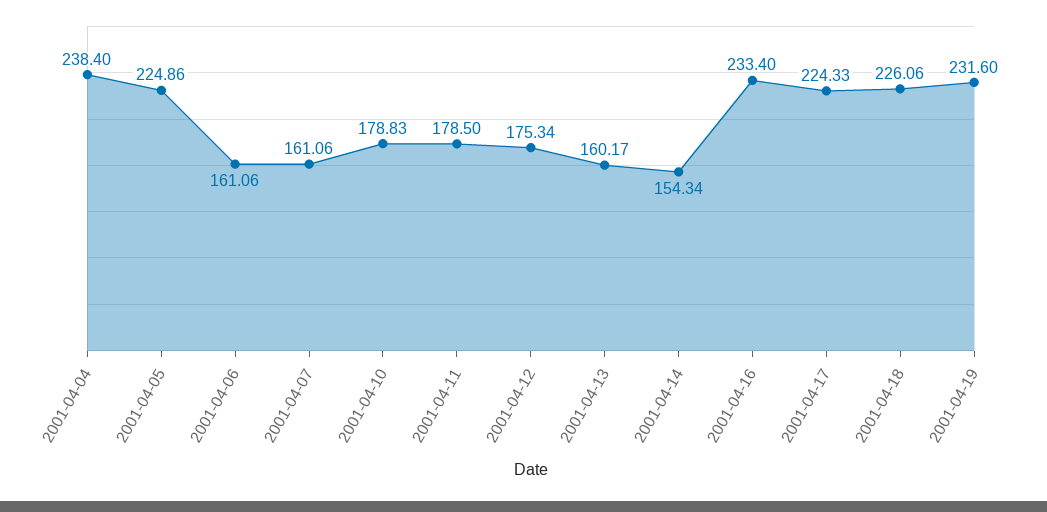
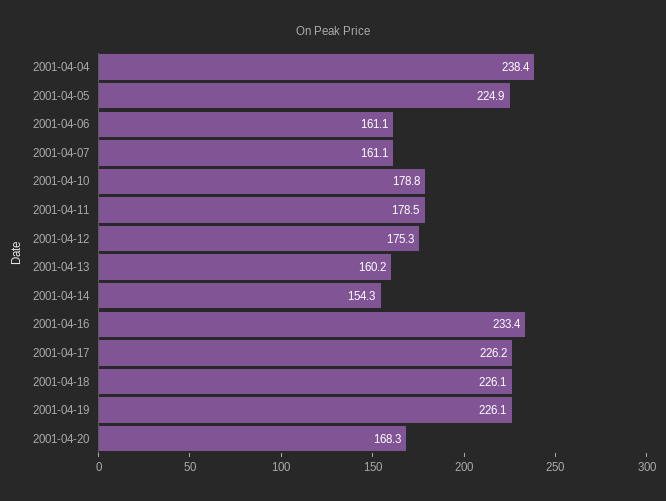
2001-04-17: 224.33 -> 226.2
2001-04-19: 231.6 -> 226.1
2001-04-20: none -> 168.3

